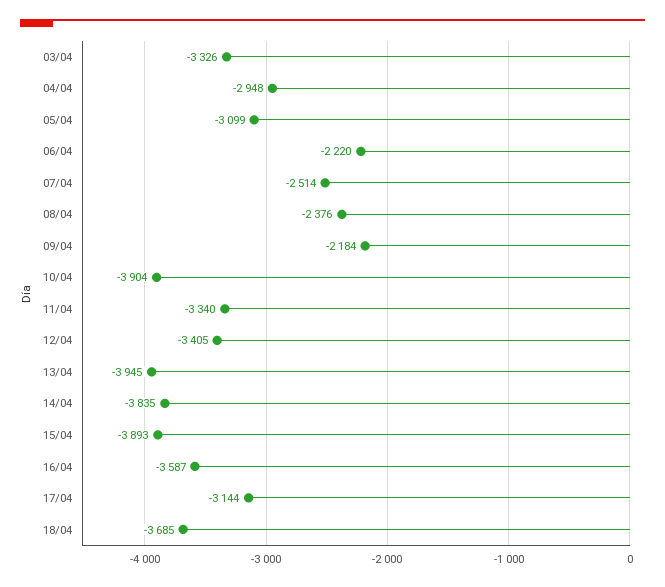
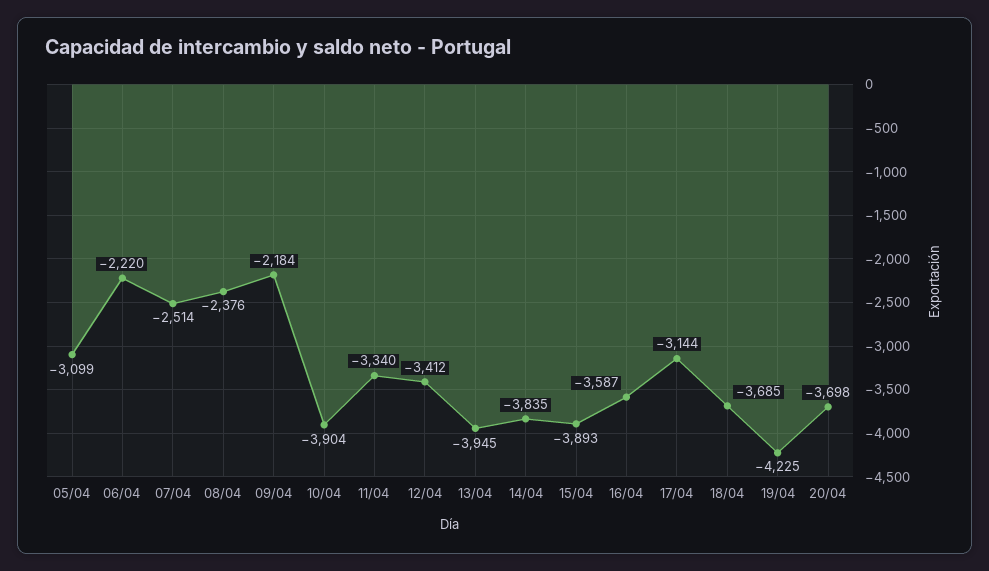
03/04: -3326 -> none
04/04: -2948 -> none
12/04: -3405 -> -3412
19/04: none -> -4225
20/04: none -> -3698

